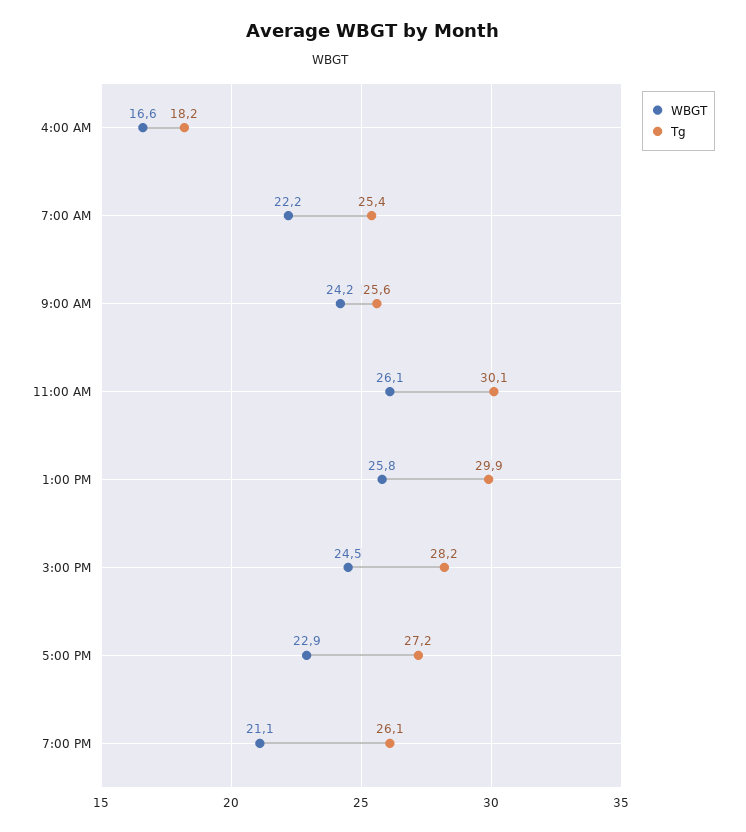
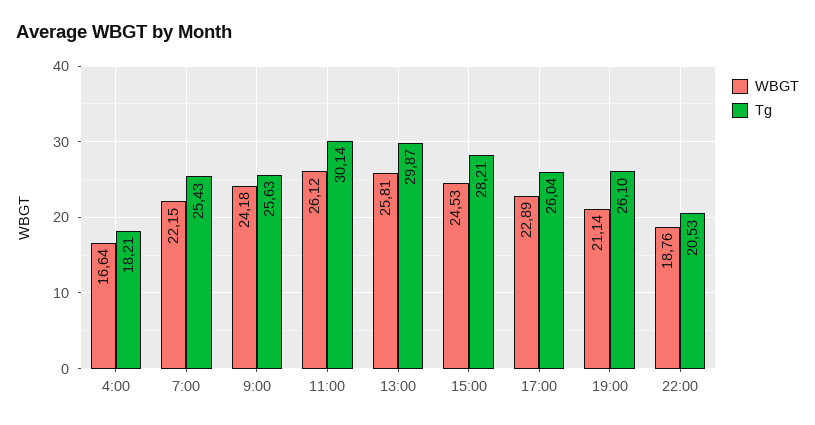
Tg, 5:00 PM: 27.2 -> 26.04
WBGT, 22:00: none -> 18.76
Tg, 22:00: none -> 20.53

